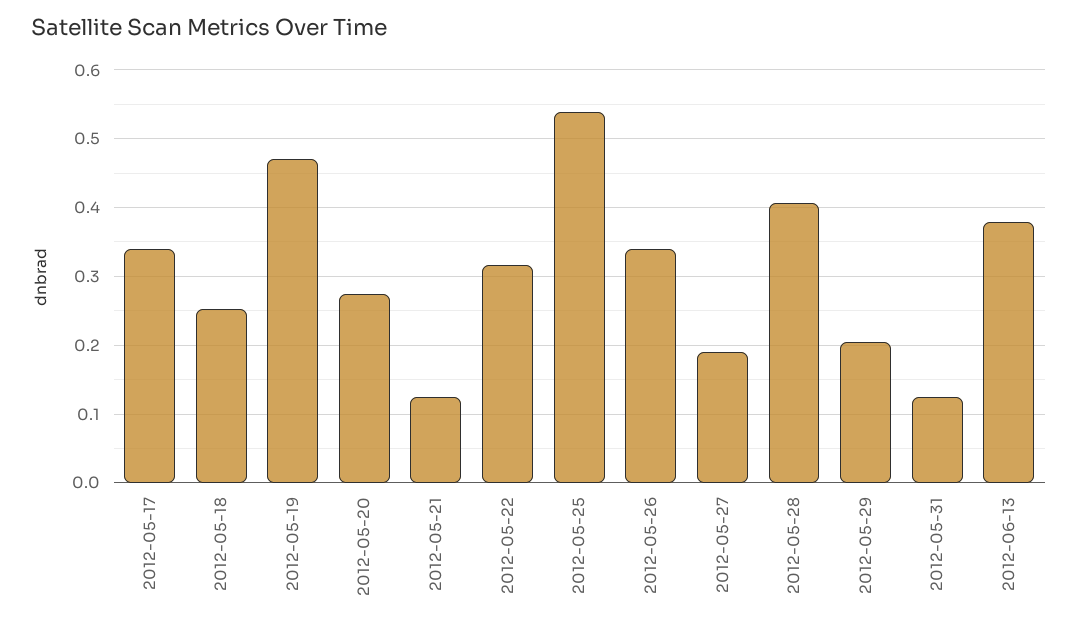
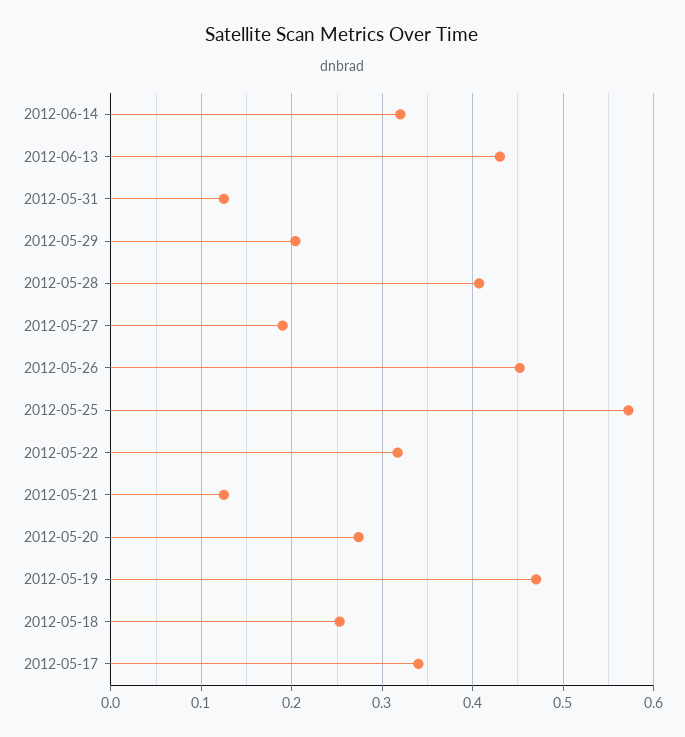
2012-05-25: 0.54 -> 0.57
2012-05-26: 0.34 -> 0.45
2012-06-13: 0.38 -> 0.43
2012-06-14: none -> 0.32

